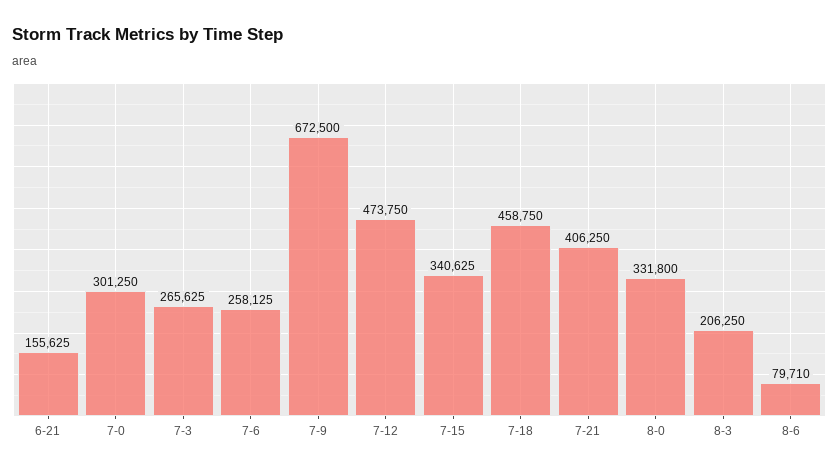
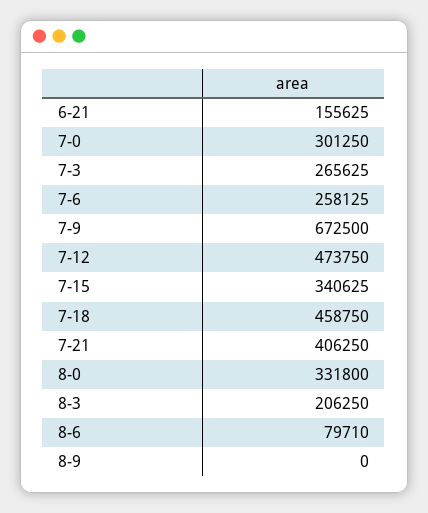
8-9: none -> 0

